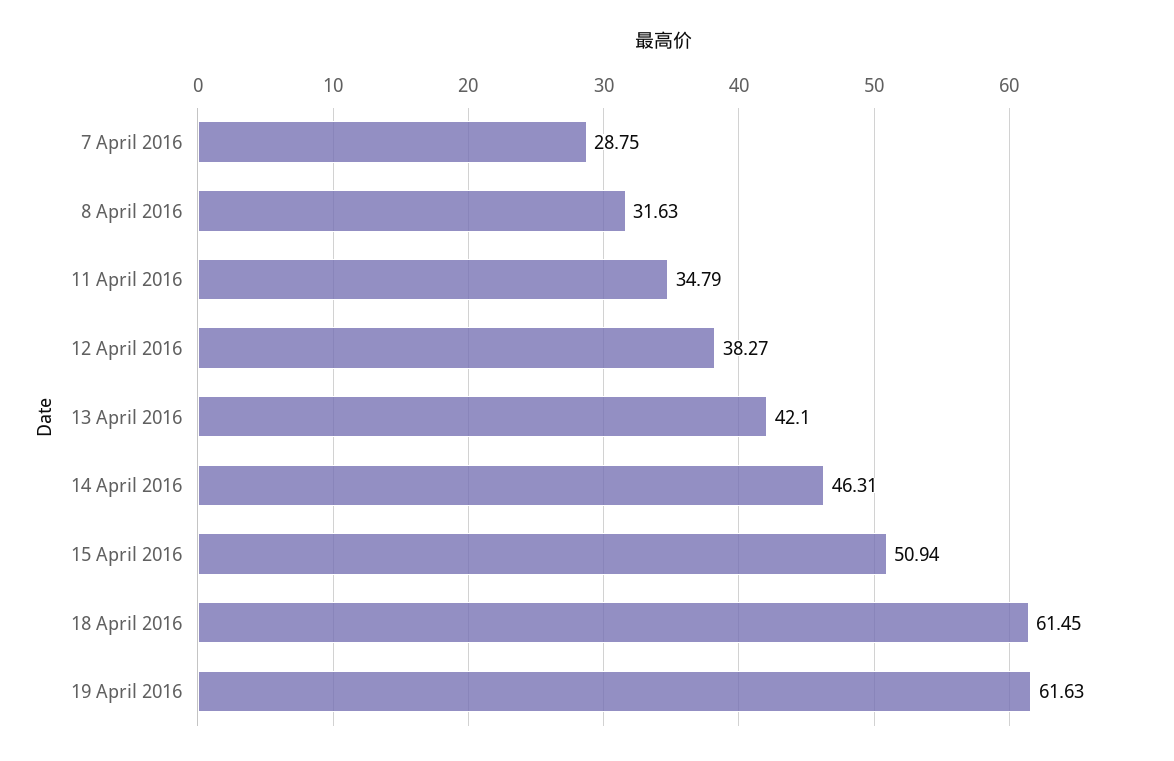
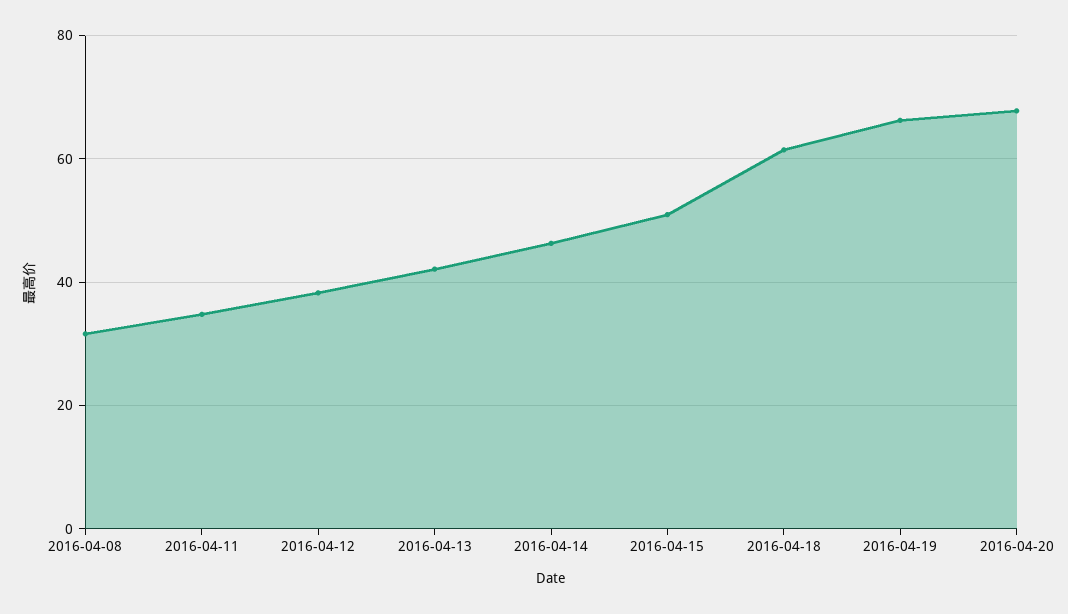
7 April 2016: 28.75 -> none
19 April 2016: 61.63 -> 66
2016-04-20: none -> 68

